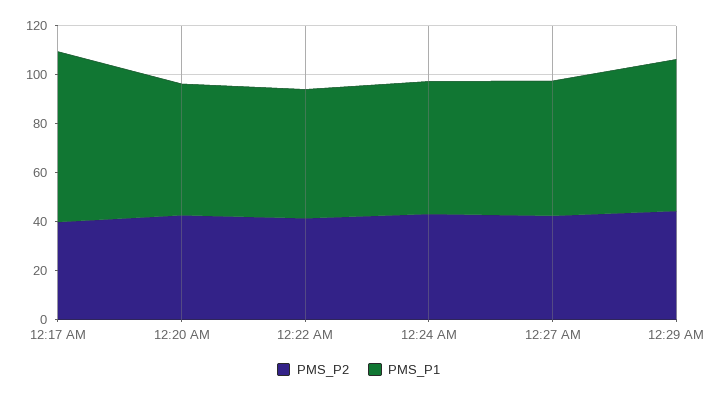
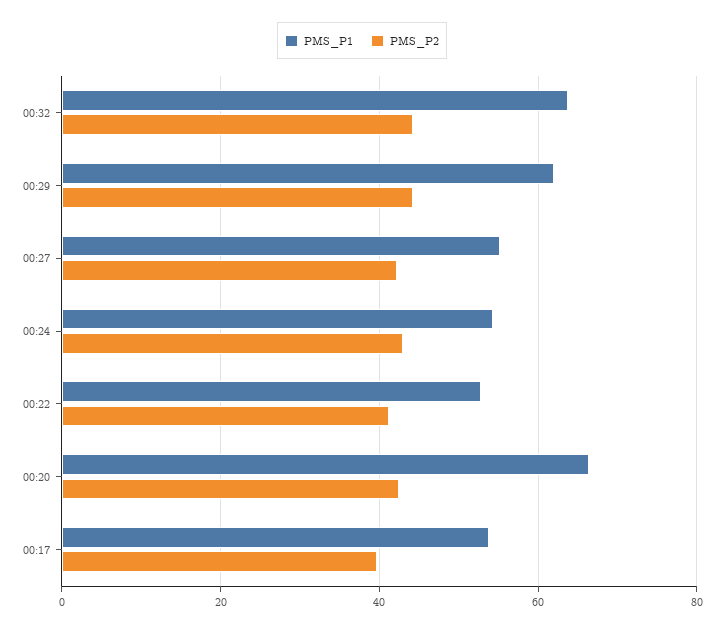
PMS_P1, 12:17 AM: 70 -> 54
PMS_P1, 12:20 AM: 55 -> 66
PMS_P1, 00:32: none -> 64
PMS_P2, 00:32: none -> 44

